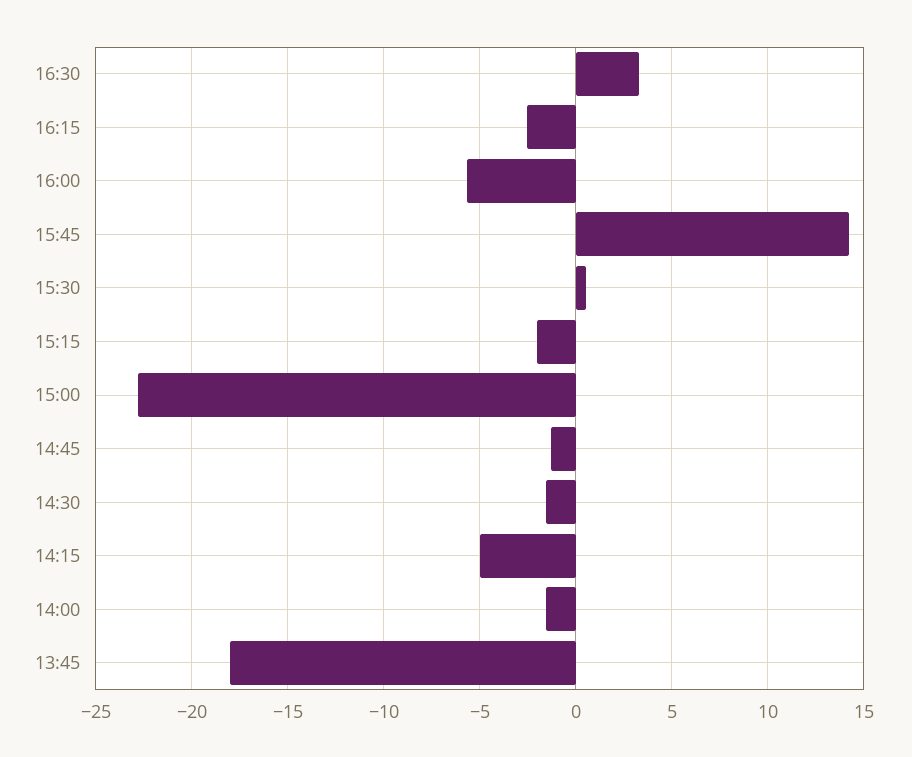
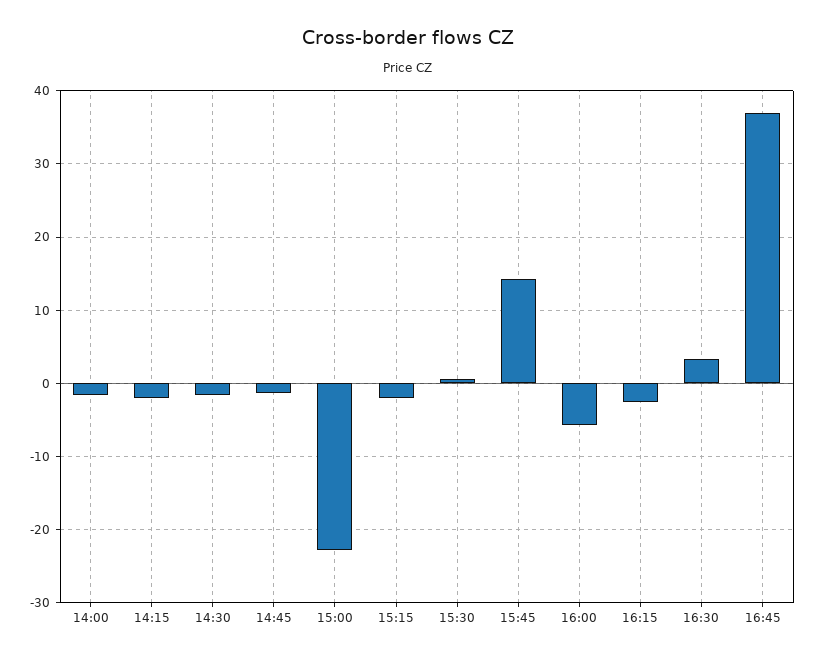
14:15: -5 -> -2
13:45: -18 -> none
16:45: none -> 37

